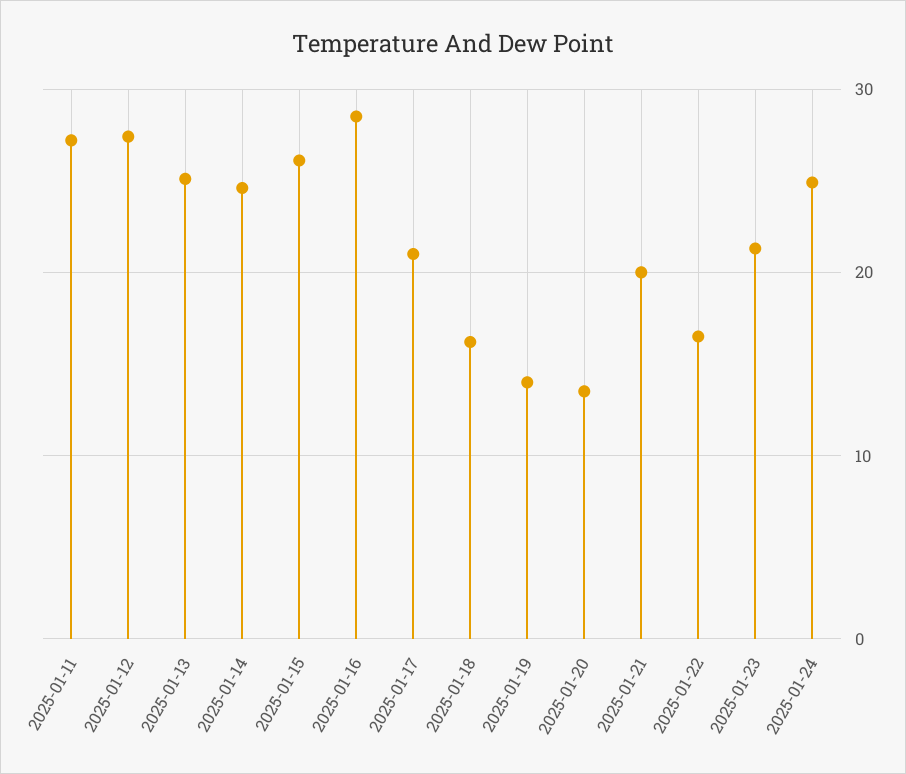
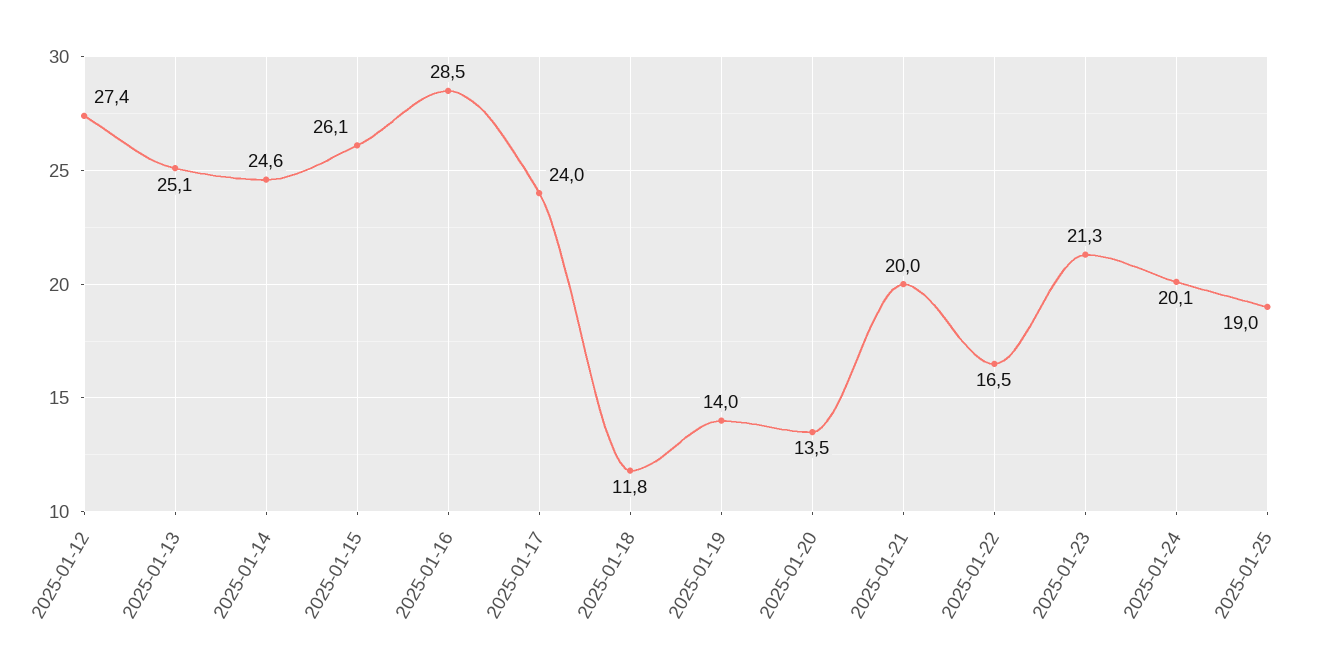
2025-01-11: 27 -> none
2025-01-17: 21 -> 24
2025-01-18: 16 -> 11.8
2025-01-24: 25 -> 20.1
2025-01-25: none -> 19

